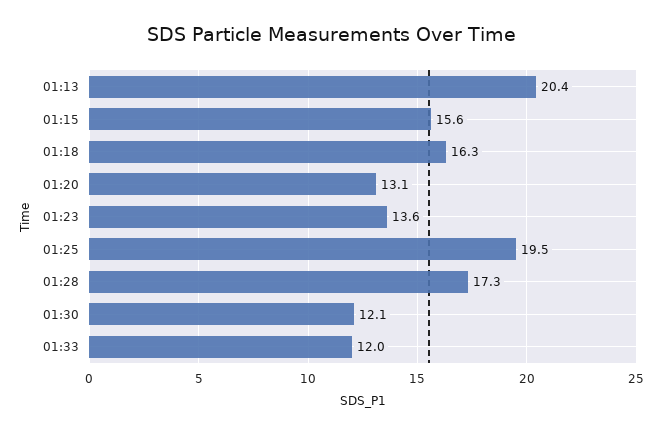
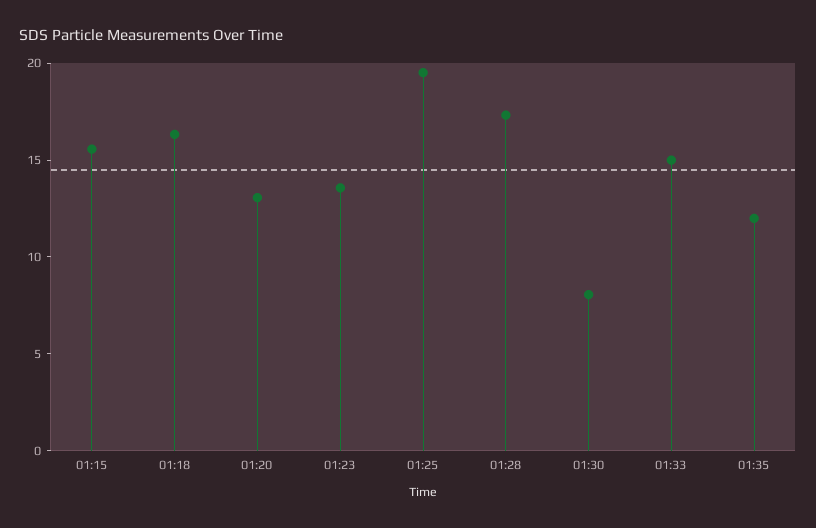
01:13: 20.4 -> none
01:30: 12.1 -> 8
01:33: 12 -> 15
01:35: none -> 12

